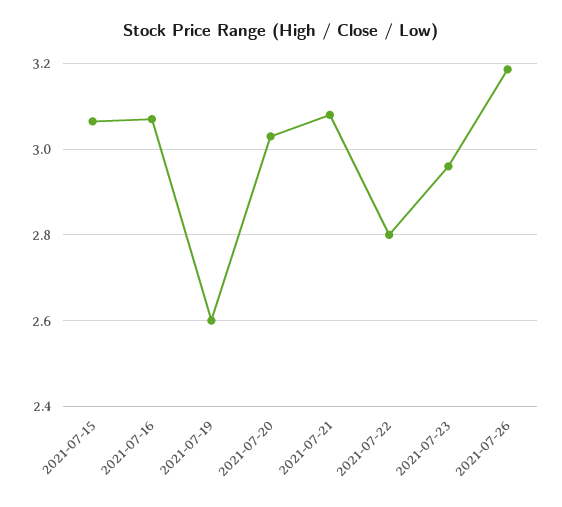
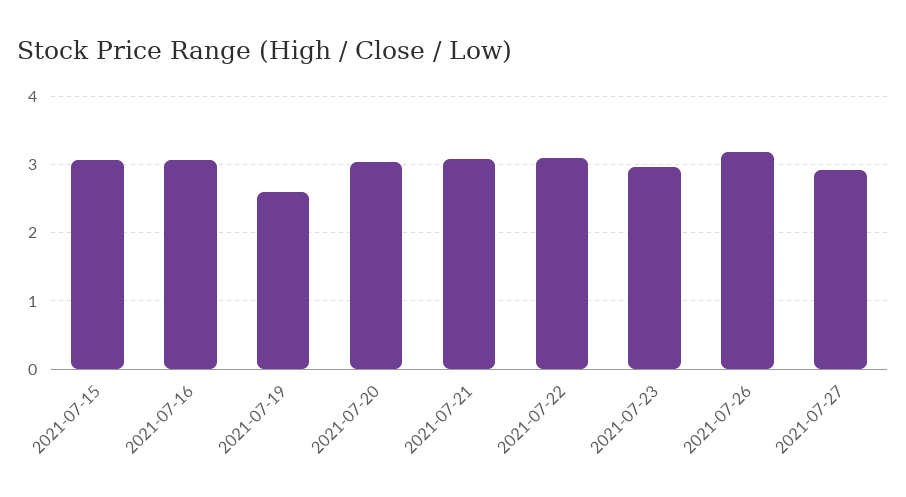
2021-07-22: 2.8 -> 3.1
2021-07-27: none -> 2.9

